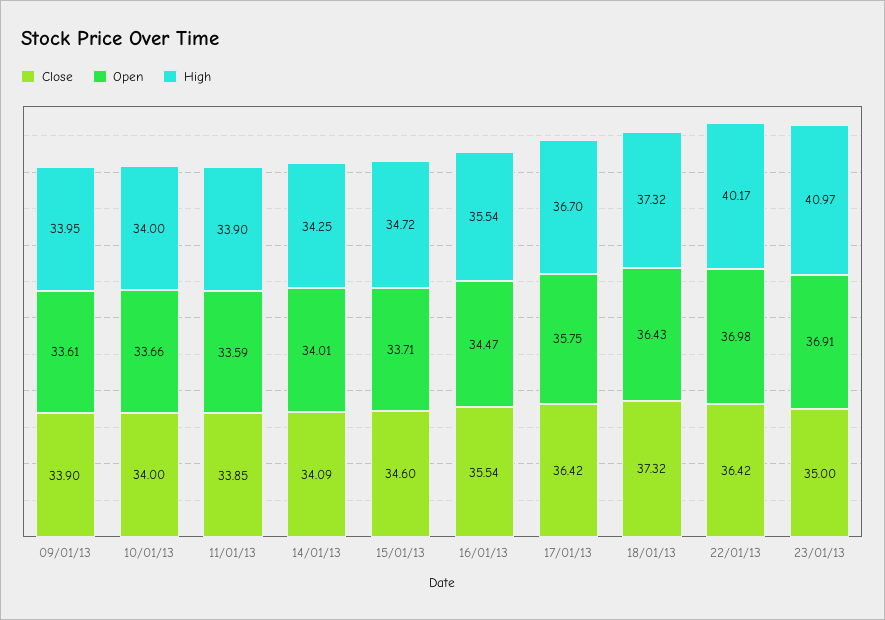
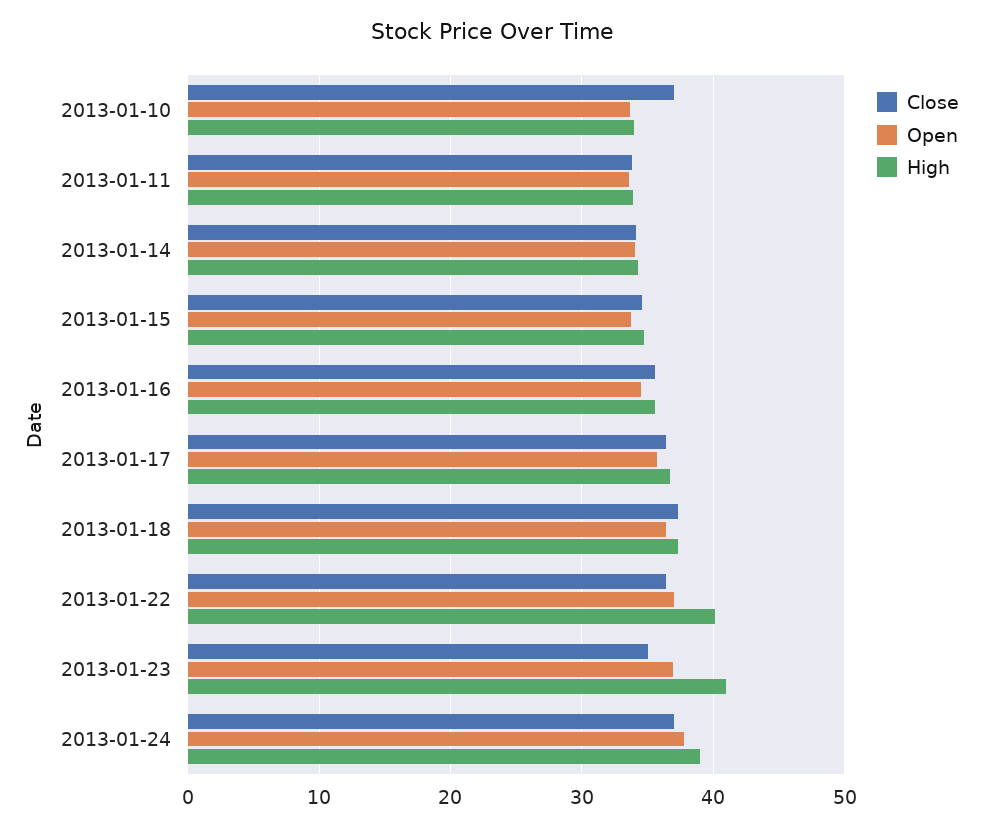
Close, 09/01/13: 33.9 -> none
Open, 09/01/13: 33.61 -> none
High, 09/01/13: 33.95 -> none
Close, 10/01/13: 34 -> 37
Close, 2013-01-24: none -> 37
Open, 2013-01-24: none -> 38
High, 2013-01-24: none -> 39

